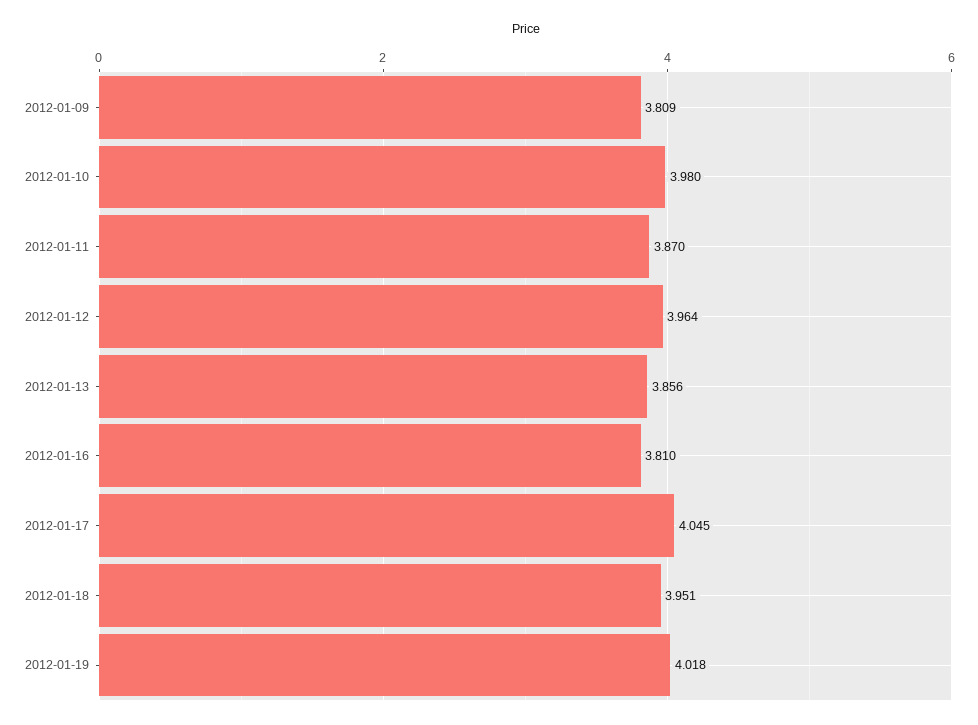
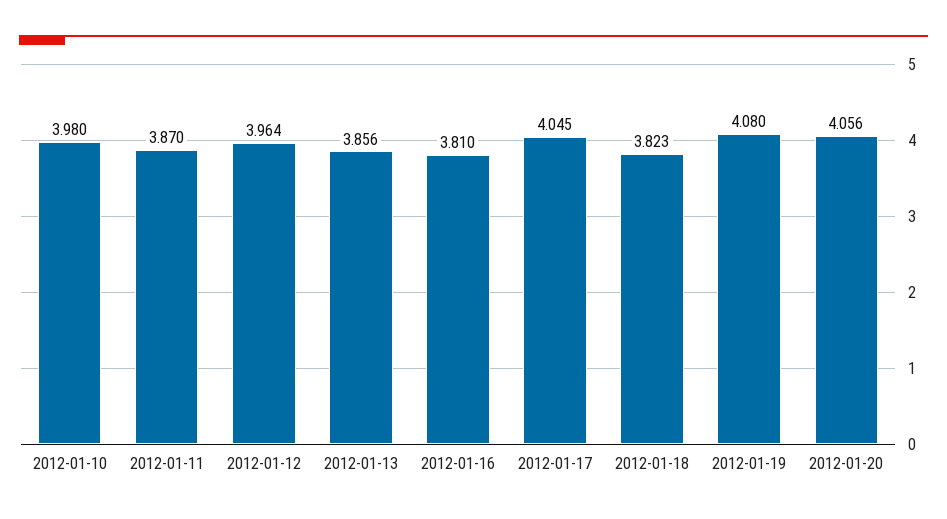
2012-01-09: 3.809 -> none
2012-01-18: 3.951 -> 3.823
2012-01-19: 4.018 -> 4.08
2012-01-20: none -> 4.056

